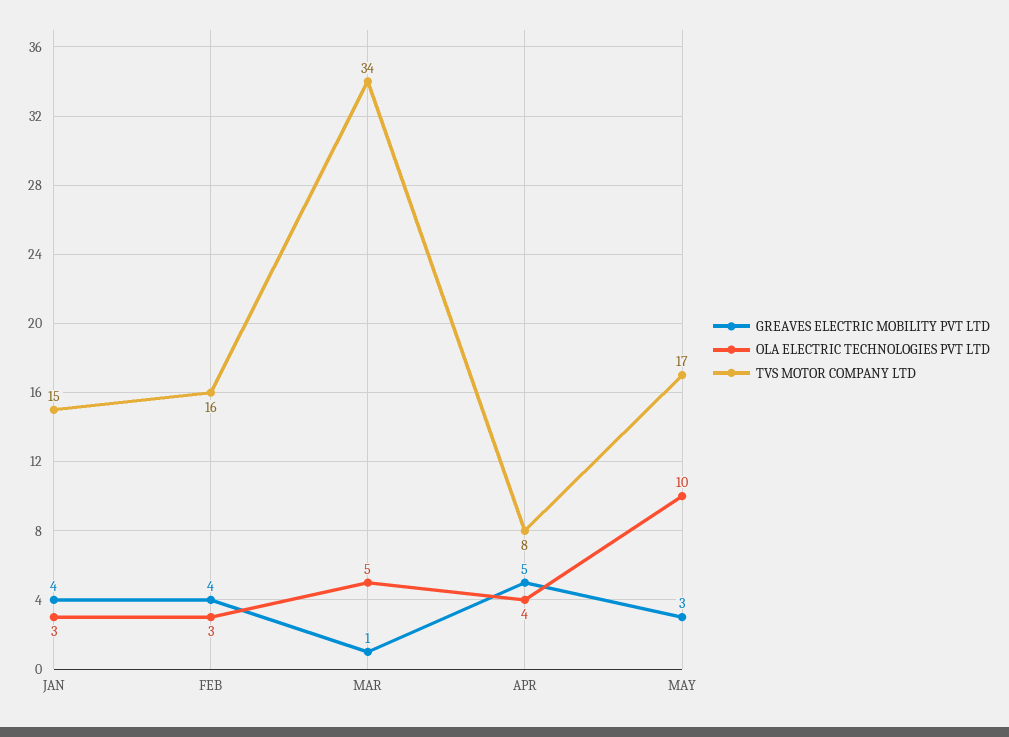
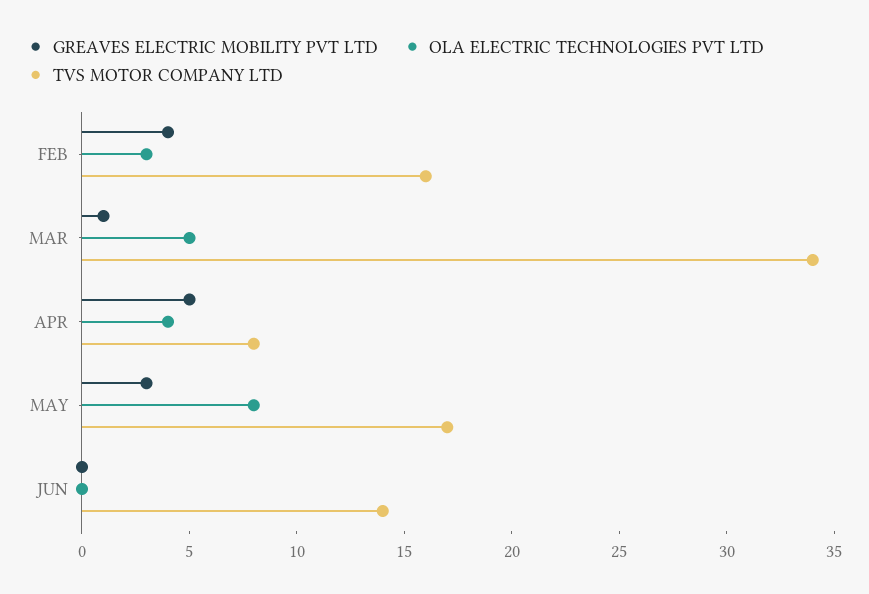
GREAVES ELECTRIC MOBILITY PVT LTD, JAN: 4 -> none
OLA ELECTRIC TECHNOLOGIES PVT LTD, JAN: 3 -> none
TVS MOTOR COMPANY LTD, JAN: 15 -> none
OLA ELECTRIC TECHNOLOGIES PVT LTD, MAY: 10 -> 8
GREAVES ELECTRIC MOBILITY PVT LTD, JUN: none -> 0
OLA ELECTRIC TECHNOLOGIES PVT LTD, JUN: none -> 0
TVS MOTOR COMPANY LTD, JUN: none -> 14

